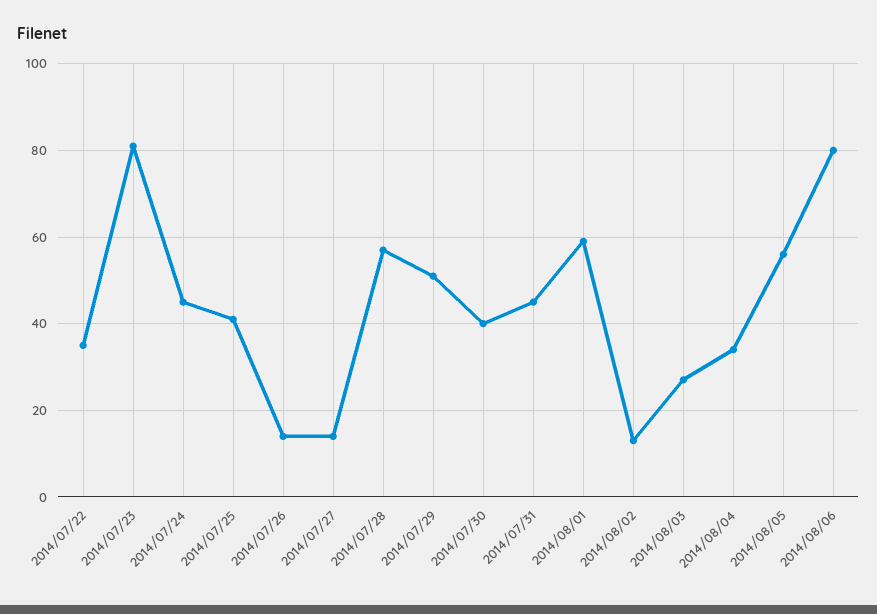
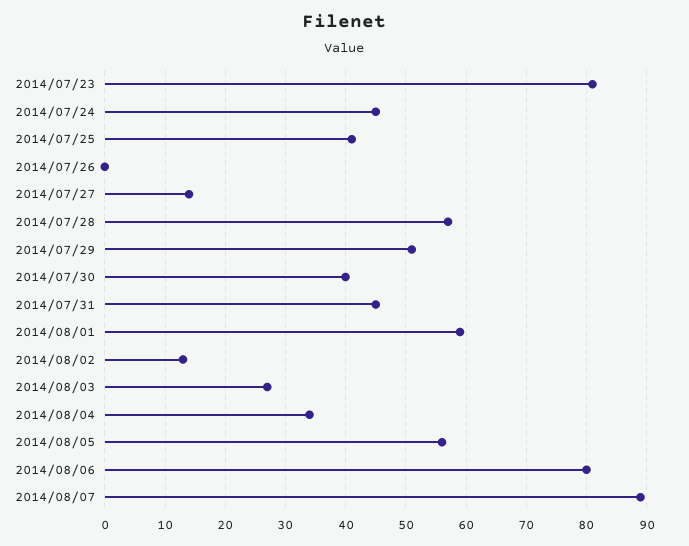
2014/07/22: 35 -> none
2014/07/26: 15 -> 0
2014/08/07: none -> 89

